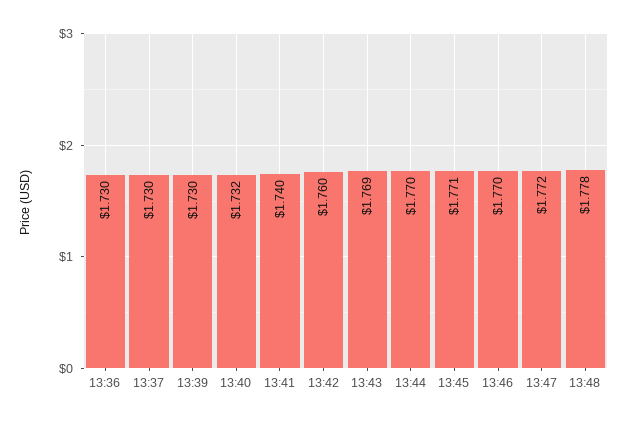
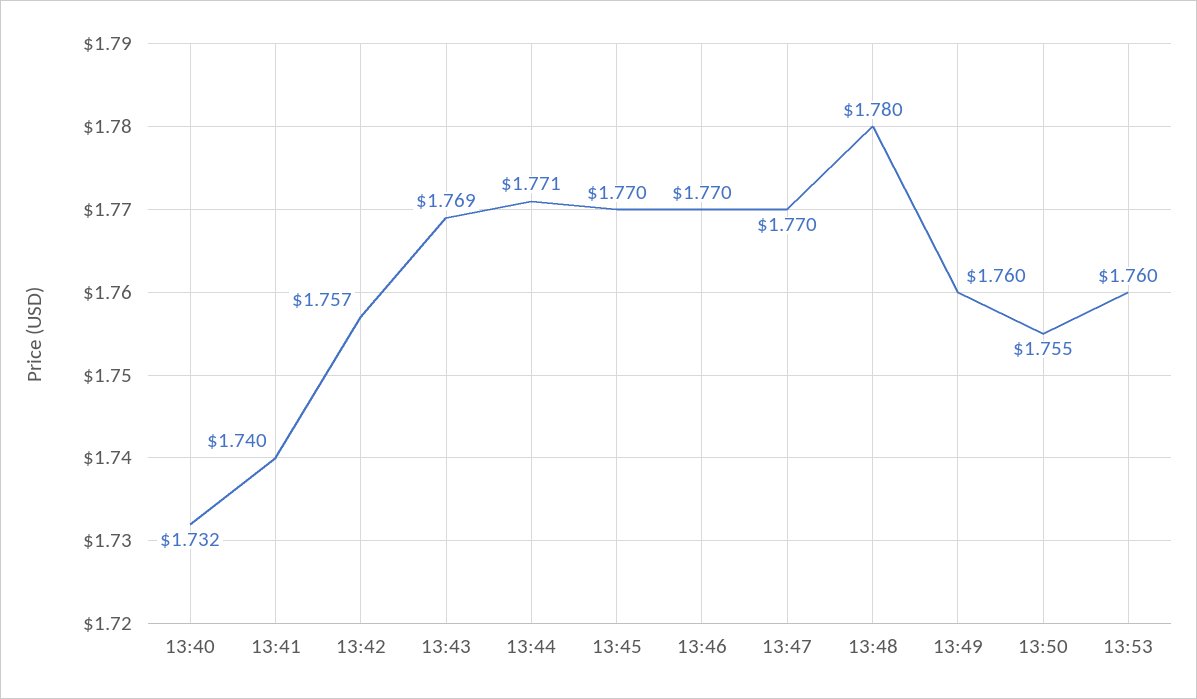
13:36: 1.73 -> none
13:37: 1.73 -> none
13:39: 1.73 -> none
13:42: 1.76 -> 1.757
13:44: 1.77 -> 1.771
13:45: 1.771 -> 1.77
13:47: 1.772 -> 1.77
13:48: 1.778 -> 1.78
13:49: none -> 1.76
13:50: none -> 1.755
13:53: none -> 1.76

